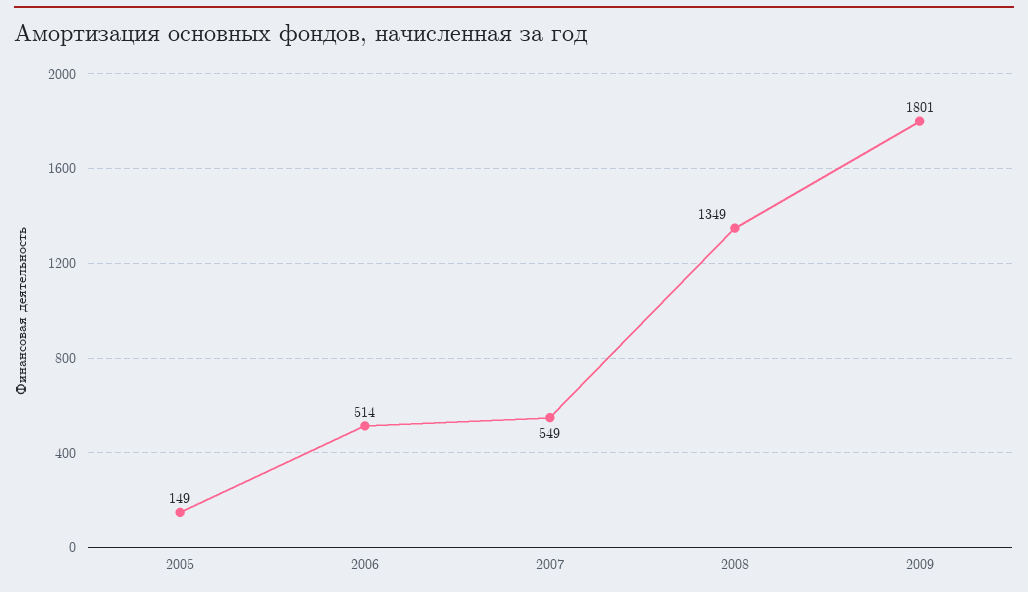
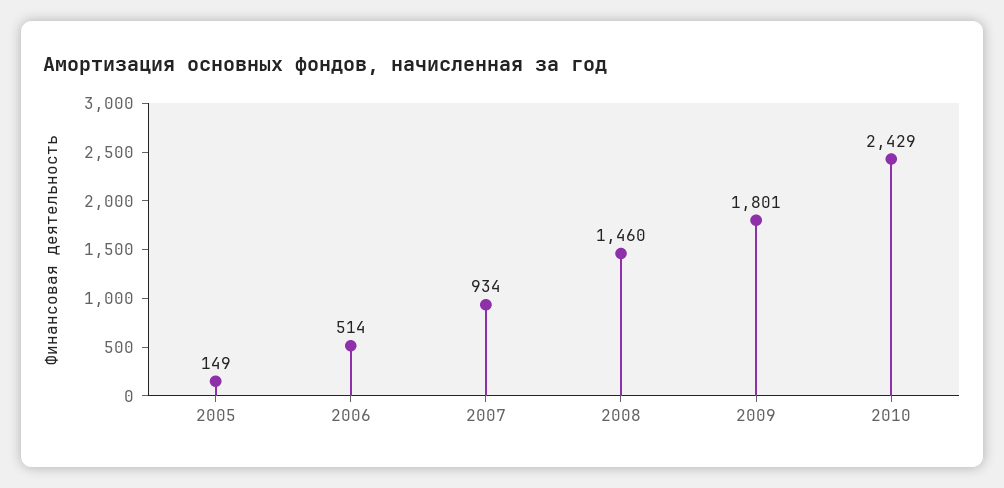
2007: 549 -> 934
2008: 1349 -> 1460
2010: none -> 2429

